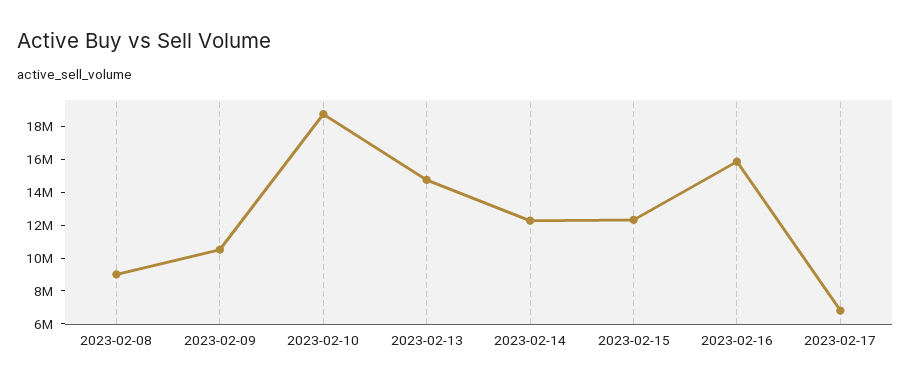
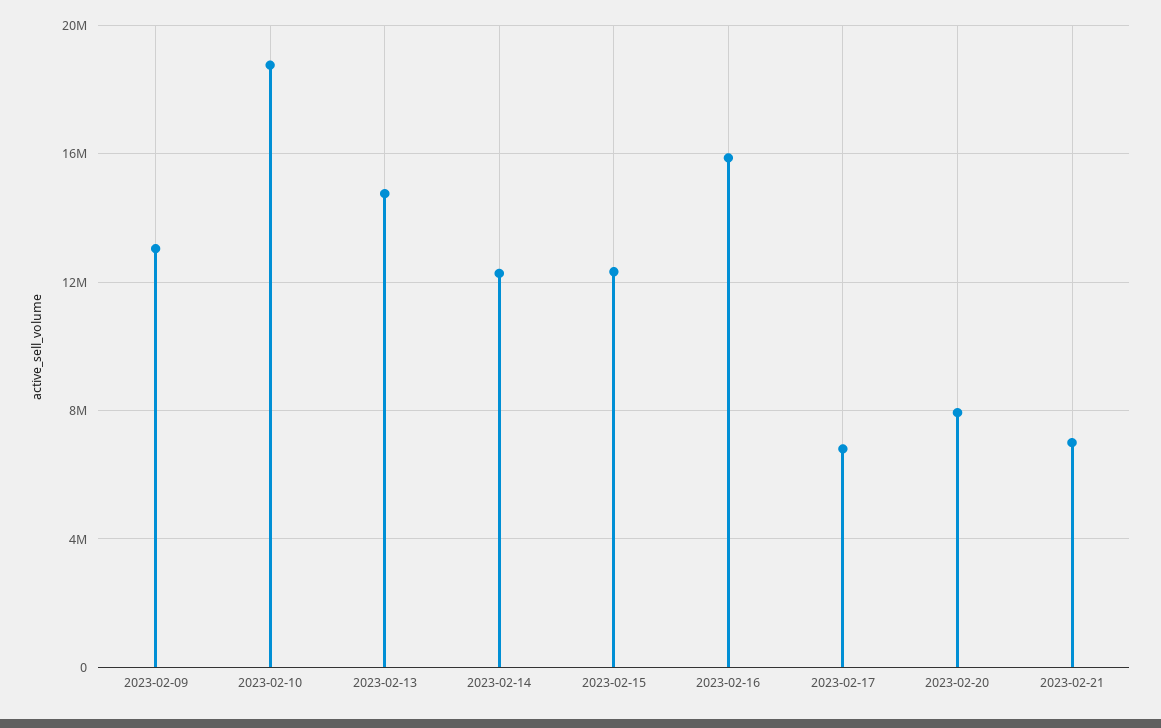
2023-02-08: 9000000 -> none
2023-02-09: 10500000 -> 13000000
2023-02-20: none -> 8000000
2023-02-21: none -> 7000000

